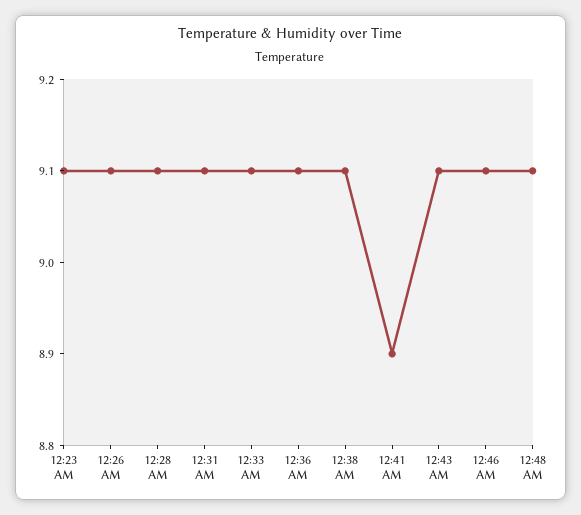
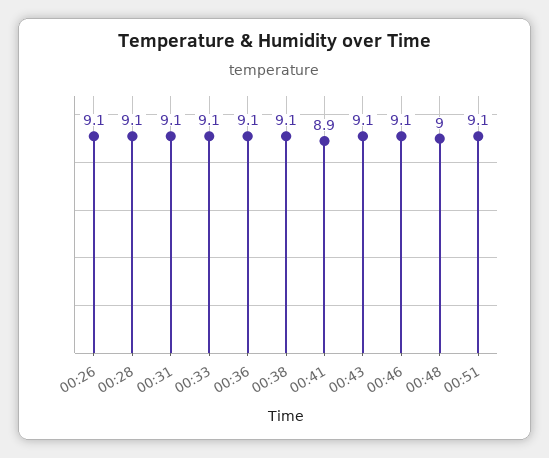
12:23 AM: 9.1 -> none
12:48 AM: 9.1 -> 9
00:51: none -> 9.1

